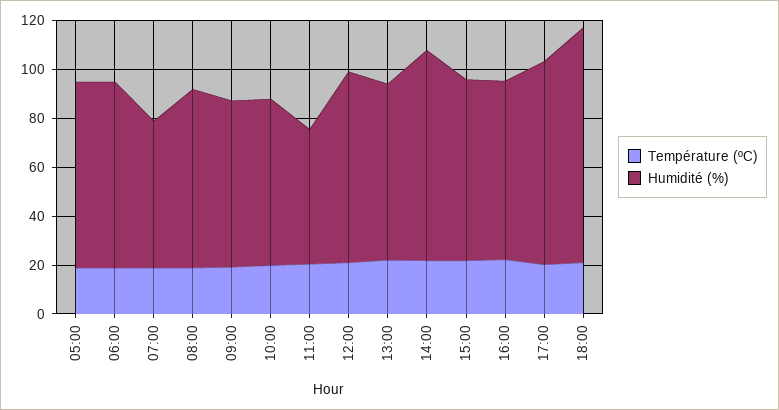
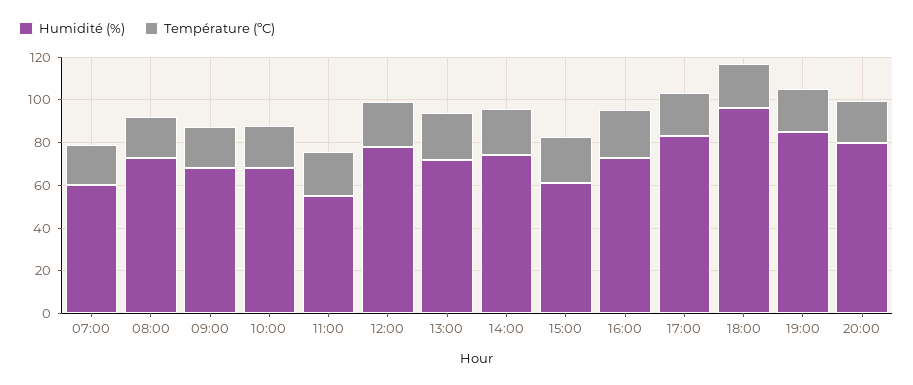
Température (ºC), 05:00: 20 -> none
Humidité (%), 05:00: 75 -> none
Température (ºC), 06:00: 20 -> none
Humidité (%), 06:00: 75 -> none
Humidité (%), 14:00: 85 -> 75
Humidité (%), 15:00: 75 -> 60
Humidité (%), 19:00: none -> 85
Température (ºC), 19:00: none -> 20
Humidité (%), 20:00: none -> 80
Température (ºC), 20:00: none -> 20

